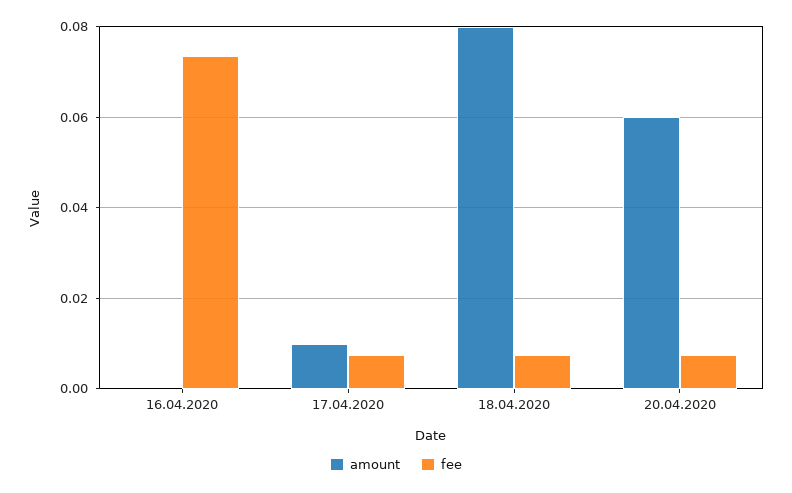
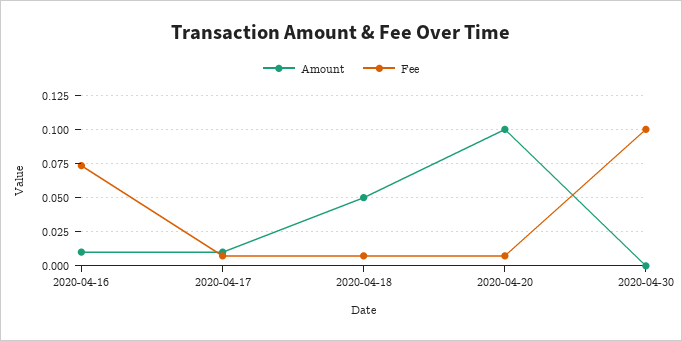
amount, 16.04.2020: 0 -> 0.01
amount, 18.04.2020: 0.08 -> 0.05
amount, 20.04.2020: 0.06 -> 0.1
amount, 2020-04-30: none -> 0
fee, 2020-04-30: none -> 0.1

